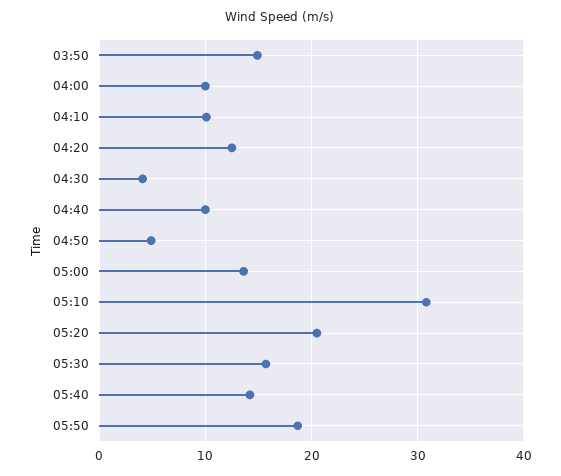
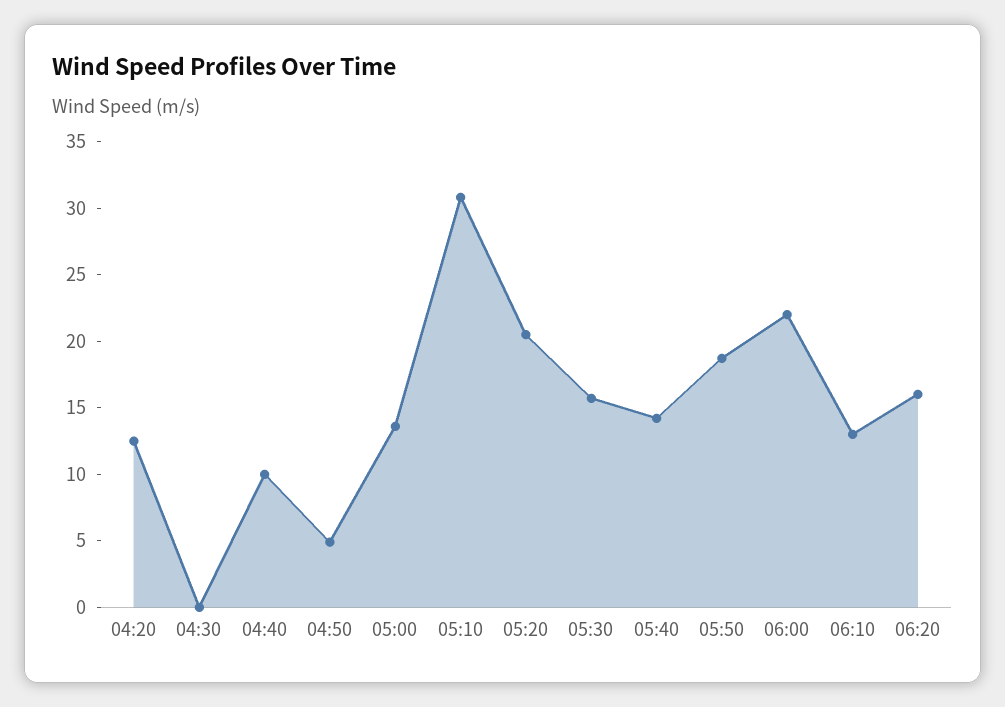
03:50: 15 -> none
04:00: 10 -> none
04:10: 10 -> none
04:30: 4 -> 0
06:00: none -> 22
06:10: none -> 13
06:20: none -> 16

